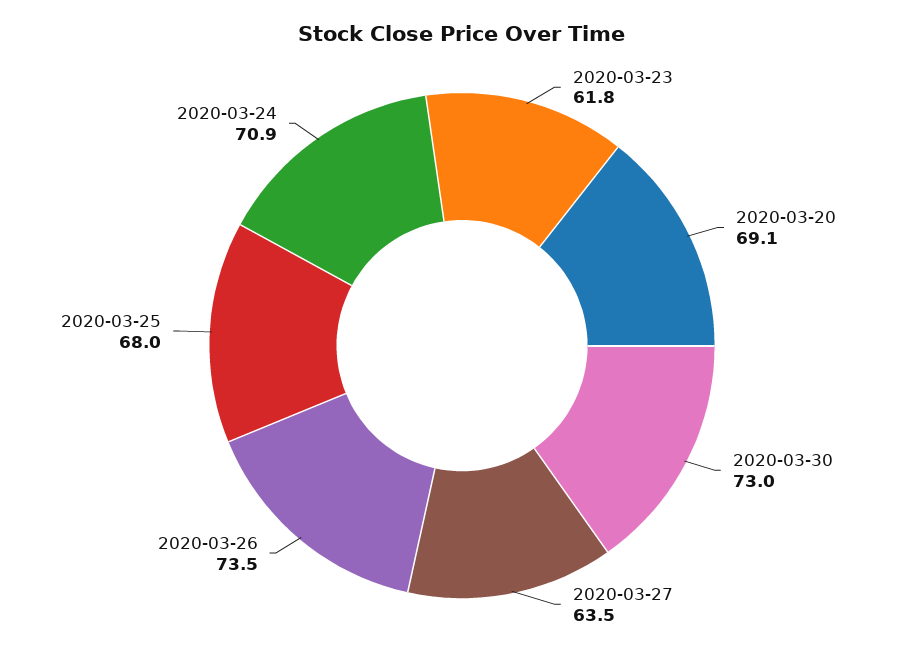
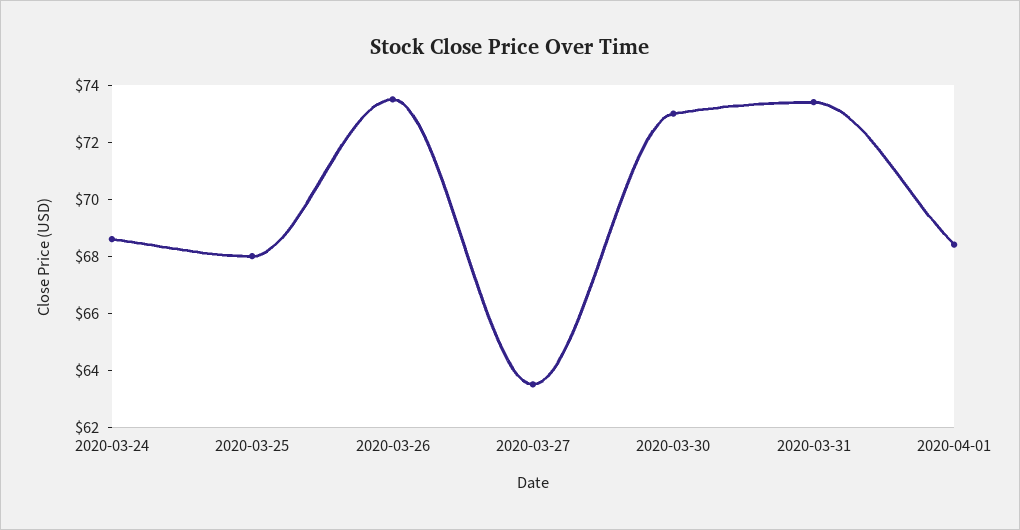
2020-03-23: 61.8 -> none
2020-03-20: 69.1 -> none
2020-03-24: 70.9 -> 68.5
2020-03-31: none -> 73.5
2020-04-01: none -> 68.5

